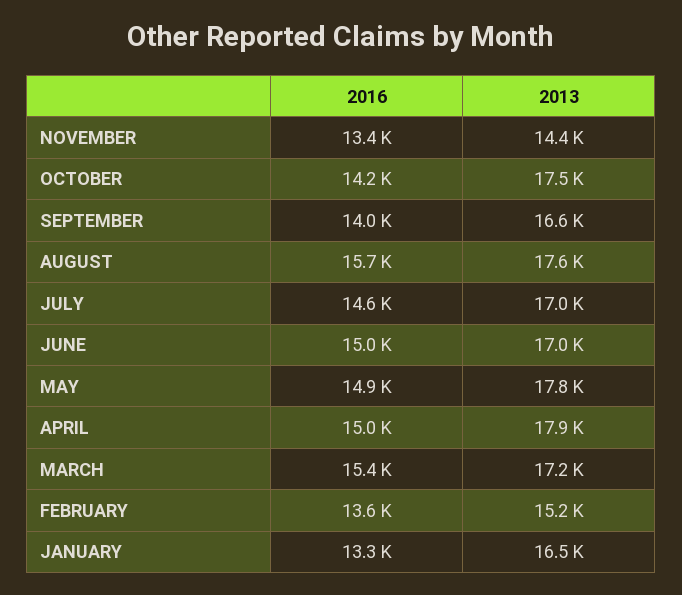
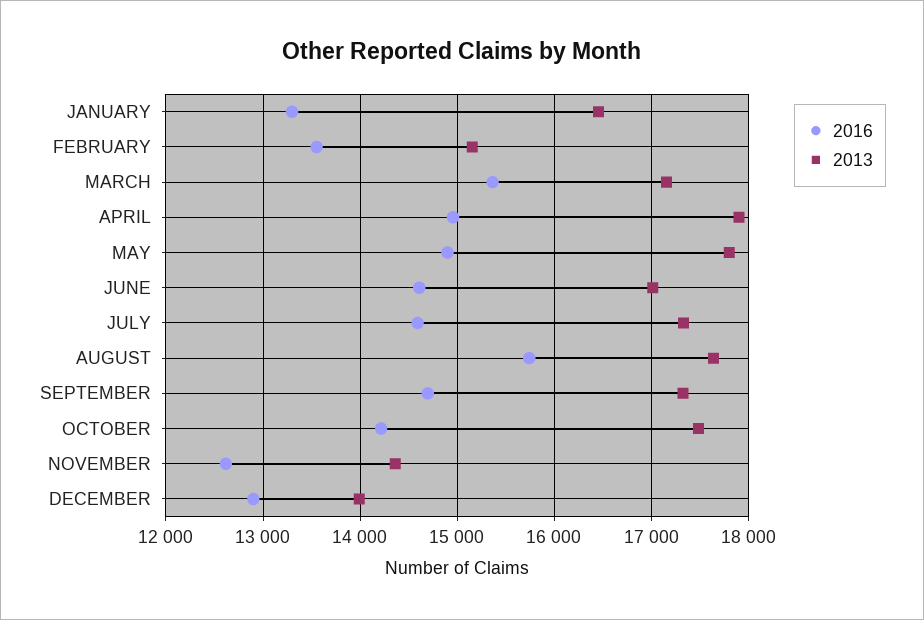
2016, NOVEMBER: 13400 -> 12600
2016, SEPTEMBER: 14000 -> 14700
2013, SEPTEMBER: 16600 -> 17300
2013, JULY: 17000 -> 17300
2016, JUNE: 15000 -> 14600
2016, DECEMBER: none -> 12900
2013, DECEMBER: none -> 14000

